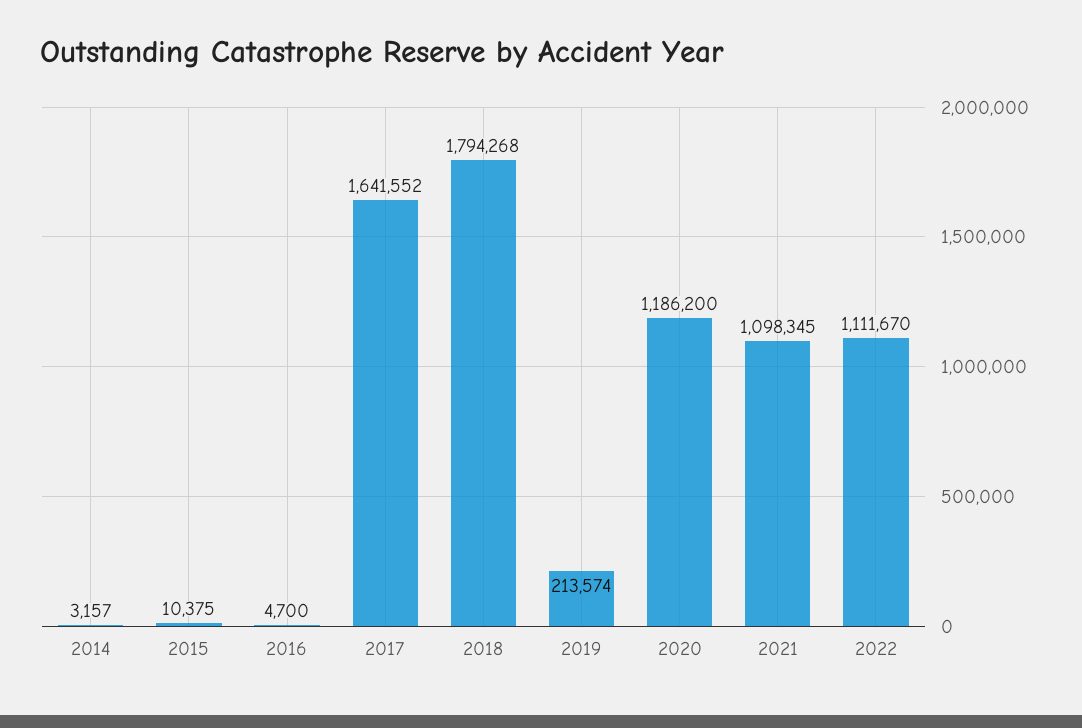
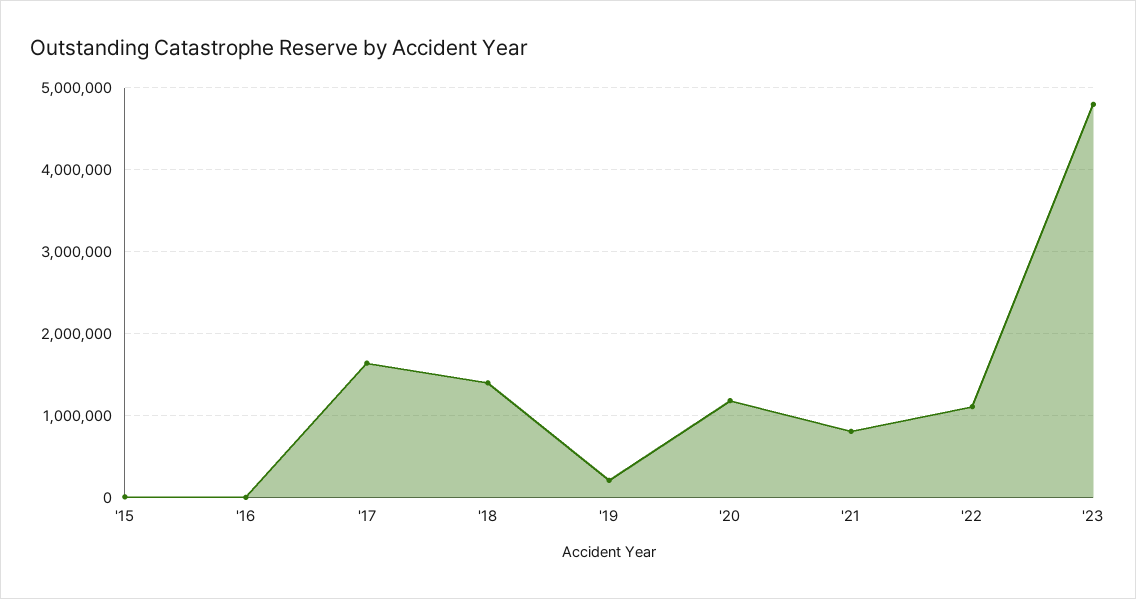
2014: 3157 -> none
2018: 1794268 -> 1400000
2021: 1098345 -> 800000
'23: none -> 4800000

